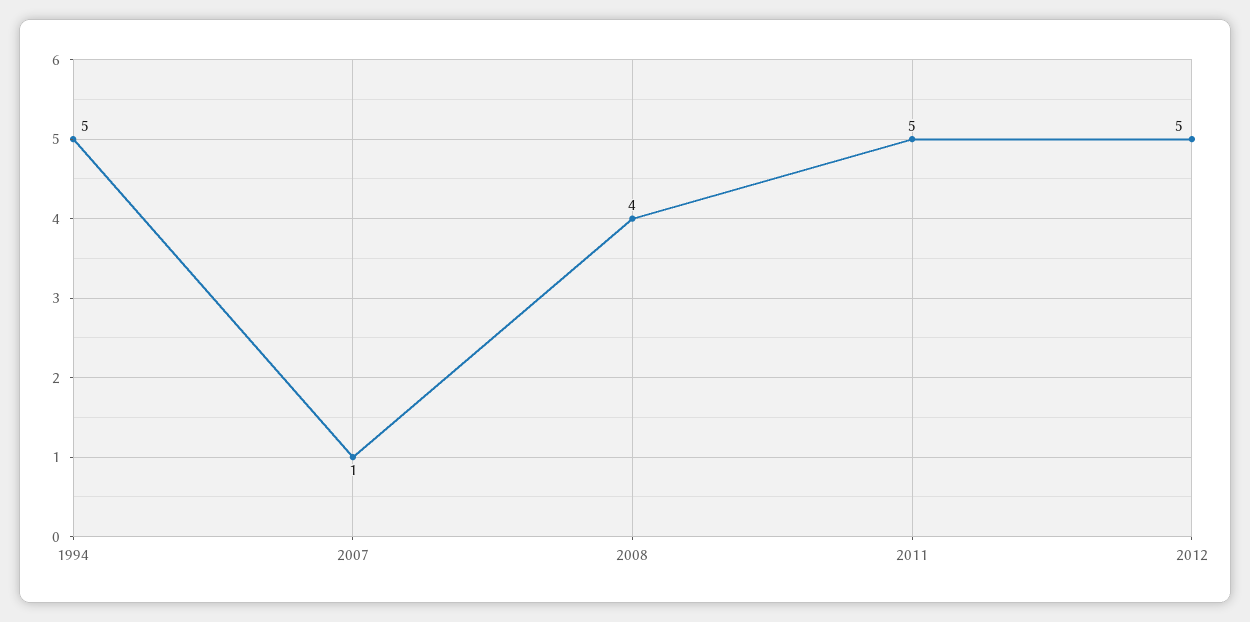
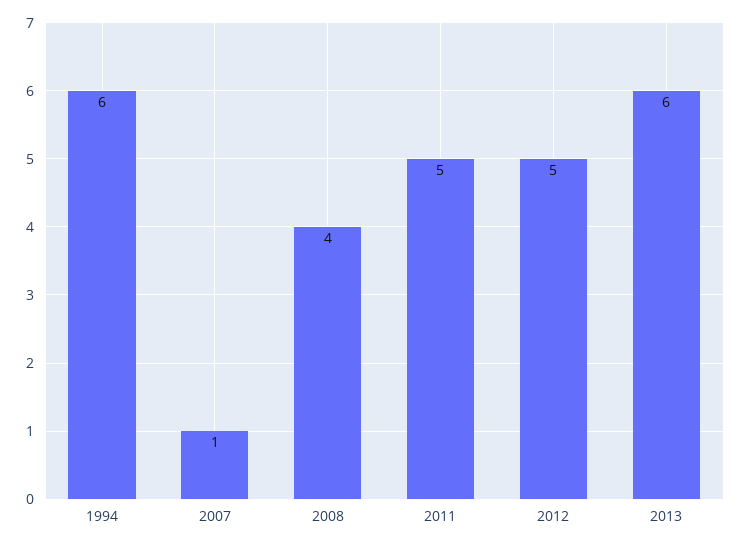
1994: 5 -> 6
2013: none -> 6

